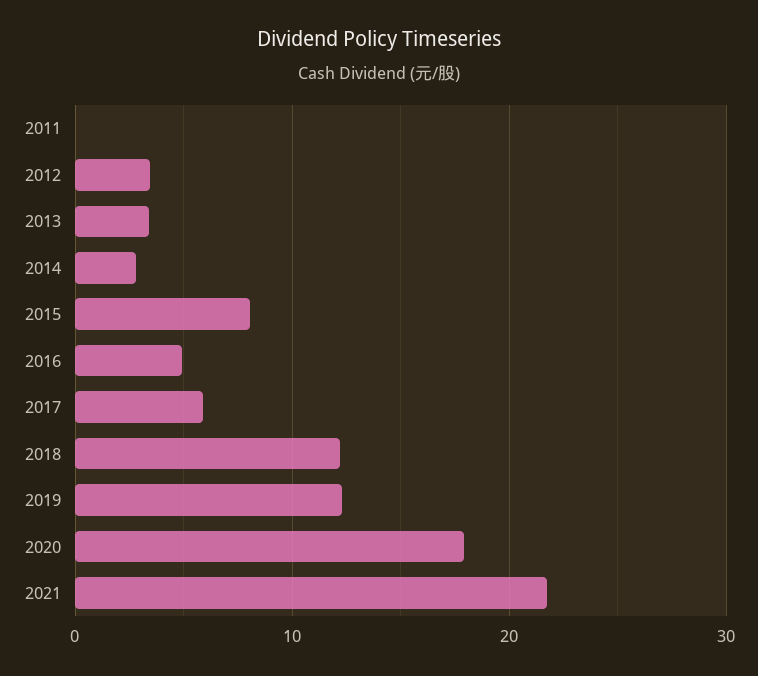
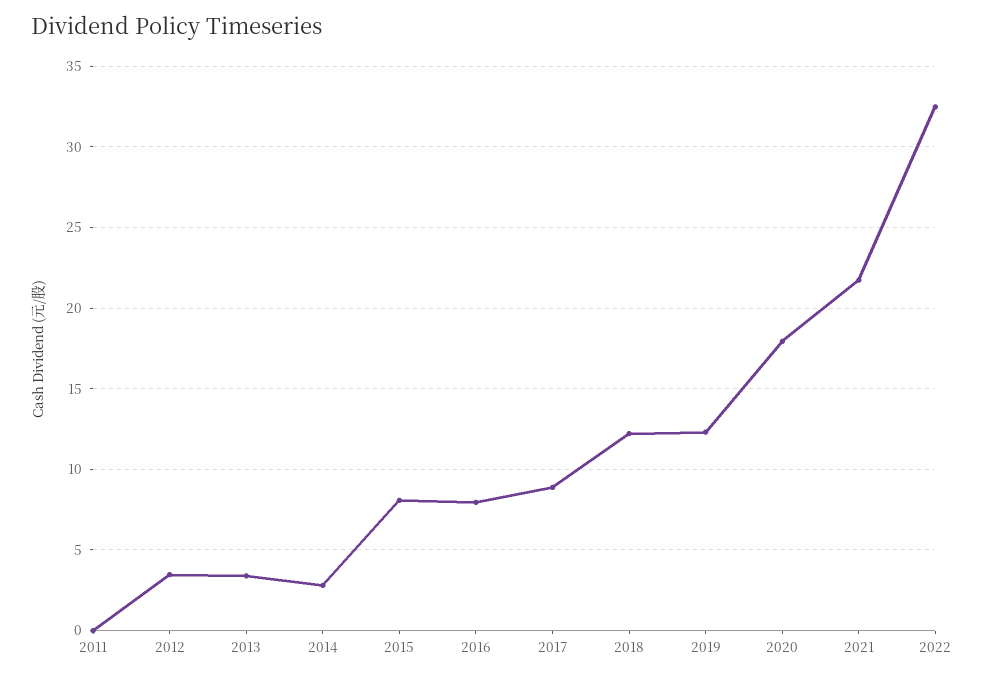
2016: 5 -> 8
2017: 6 -> 9
2022: none -> 32.5

